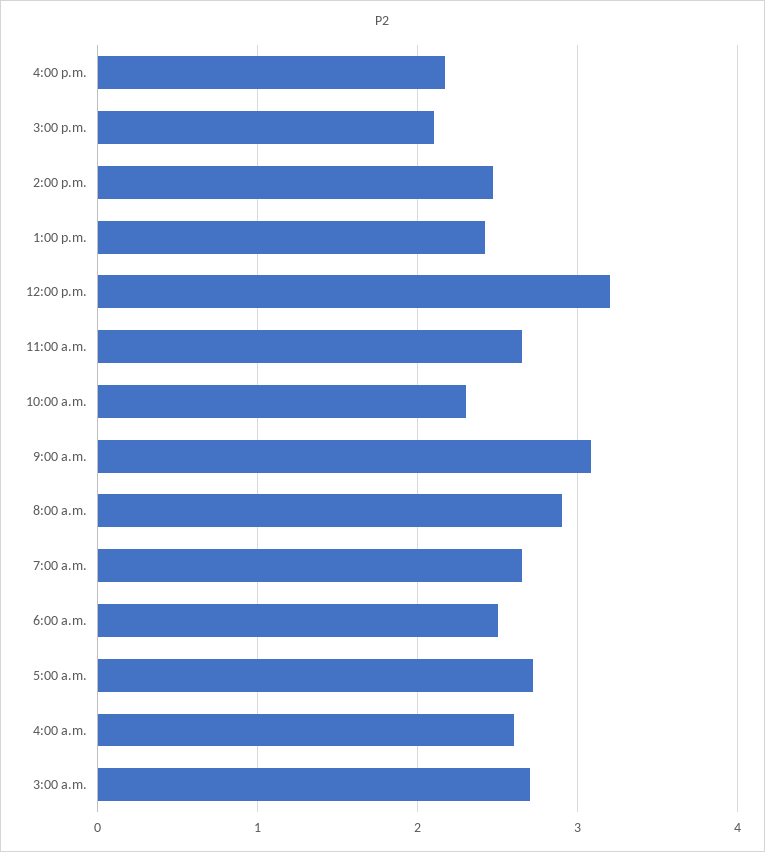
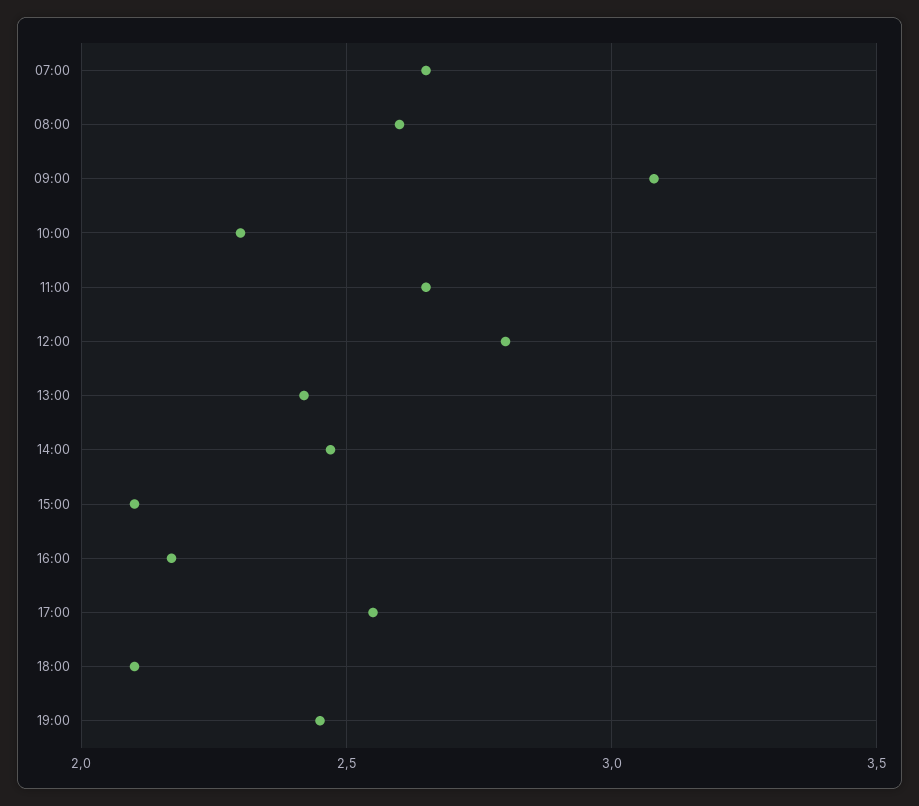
12:00 p.m.: 3.2 -> 2.8
8:00 a.m.: 2.9 -> 2.6
6:00 a.m.: 2.5 -> none
5:00 a.m.: 2.7 -> none
4:00 a.m.: 2.6 -> none
3:00 a.m.: 2.7 -> none
17:00: none -> 2.55
18:00: none -> 2.1
19:00: none -> 2.45

